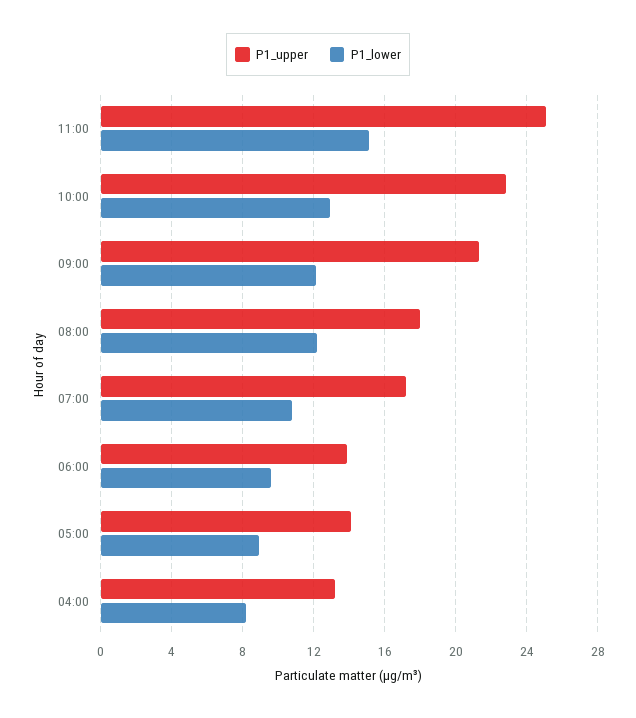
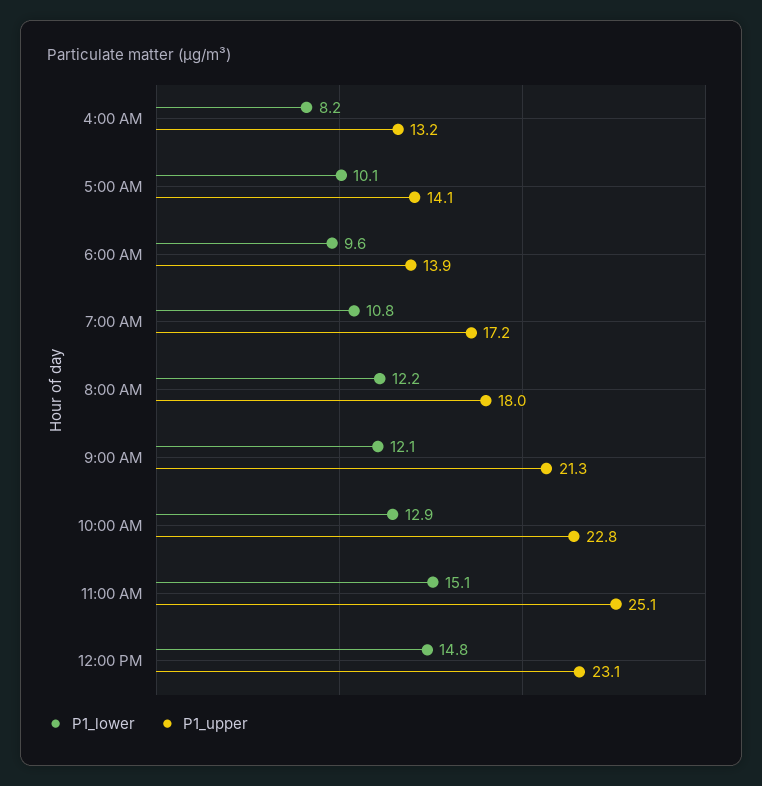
P1_lower, 05:00: 9 -> 10.1
P1_lower, 12:00 PM: none -> 14.8
P1_upper, 12:00 PM: none -> 23.1

